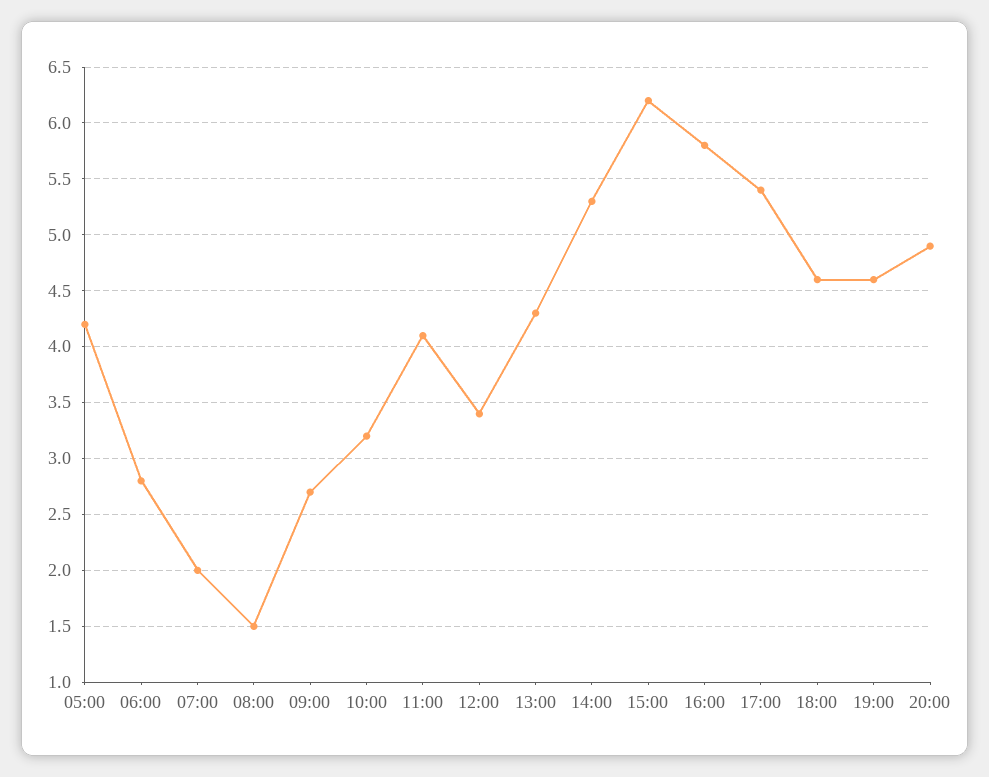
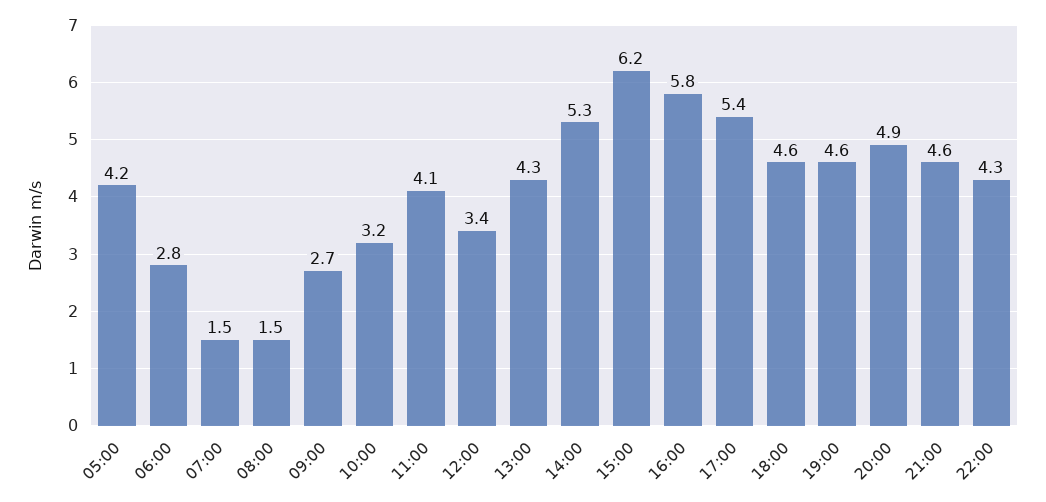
07:00: 2 -> 1.5
21:00: none -> 4.6
22:00: none -> 4.3

